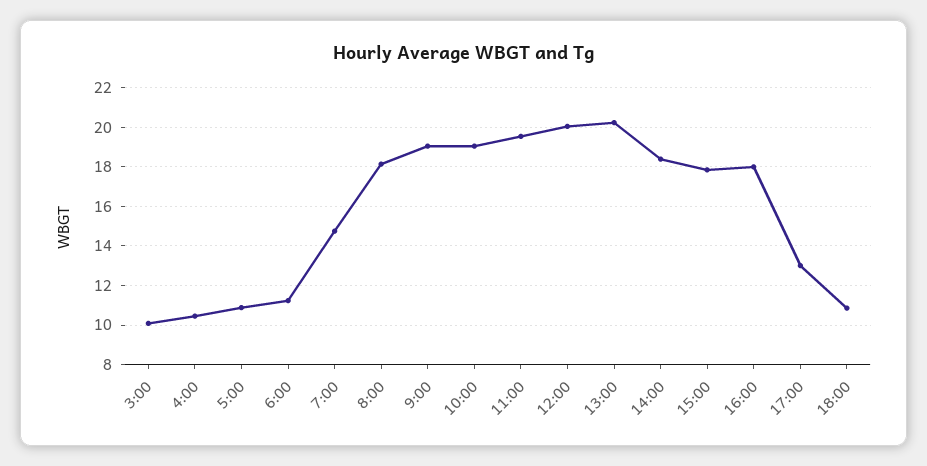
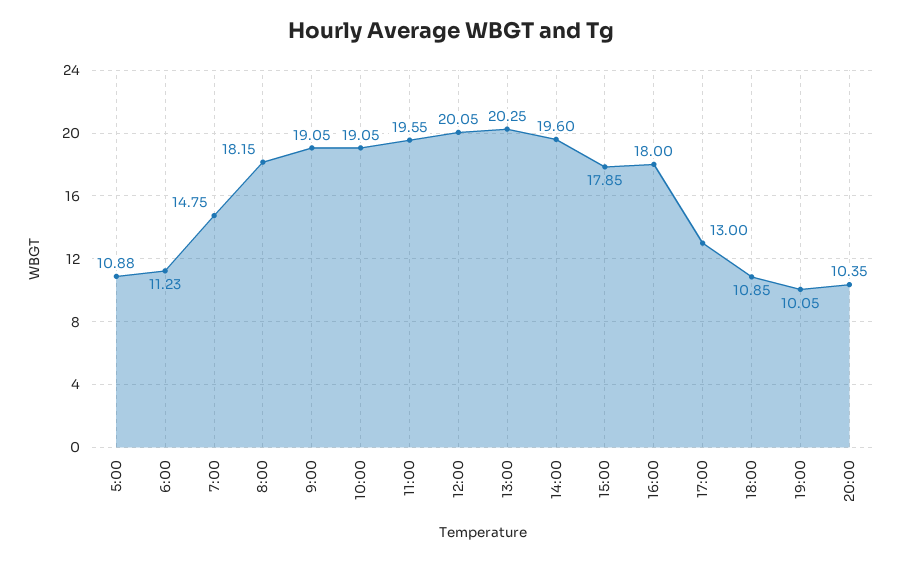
3:00: 10 -> none
4:00: 10.5 -> none
14:00: 18.5 -> 19.6
19:00: none -> 10.05
20:00: none -> 10.35

